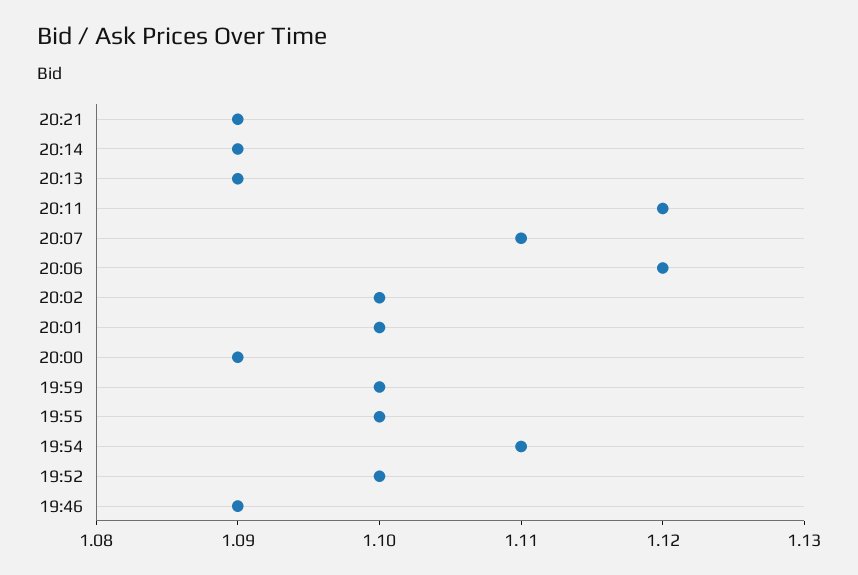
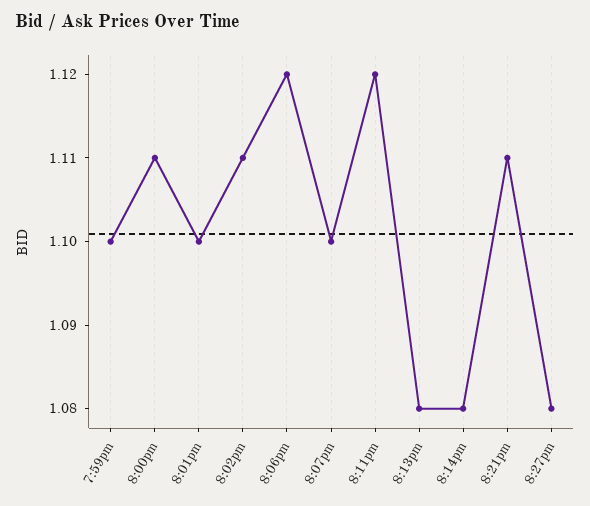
20:21: 1.09 -> 1.11
20:14: 1.09 -> 1.08
20:13: 1.09 -> 1.08
20:07: 1.11 -> 1.1
20:02: 1.1 -> 1.11
20:00: 1.09 -> 1.11
19:55: 1.1 -> none
19:54: 1.11 -> none
19:52: 1.1 -> none
19:46: 1.09 -> none
8:27pm: none -> 1.08

